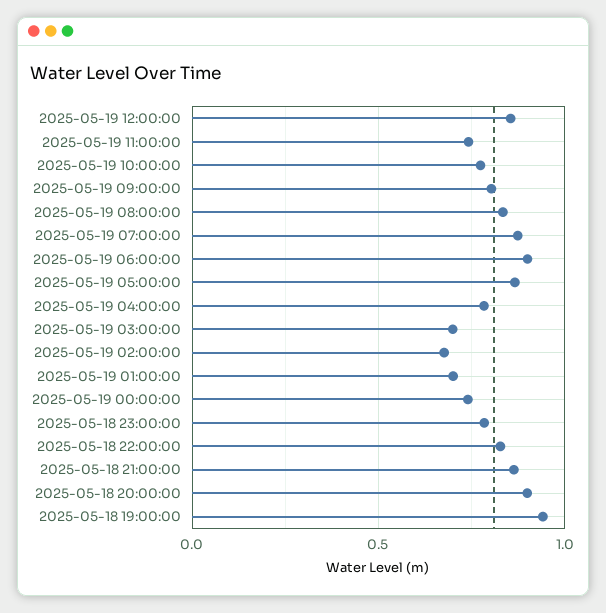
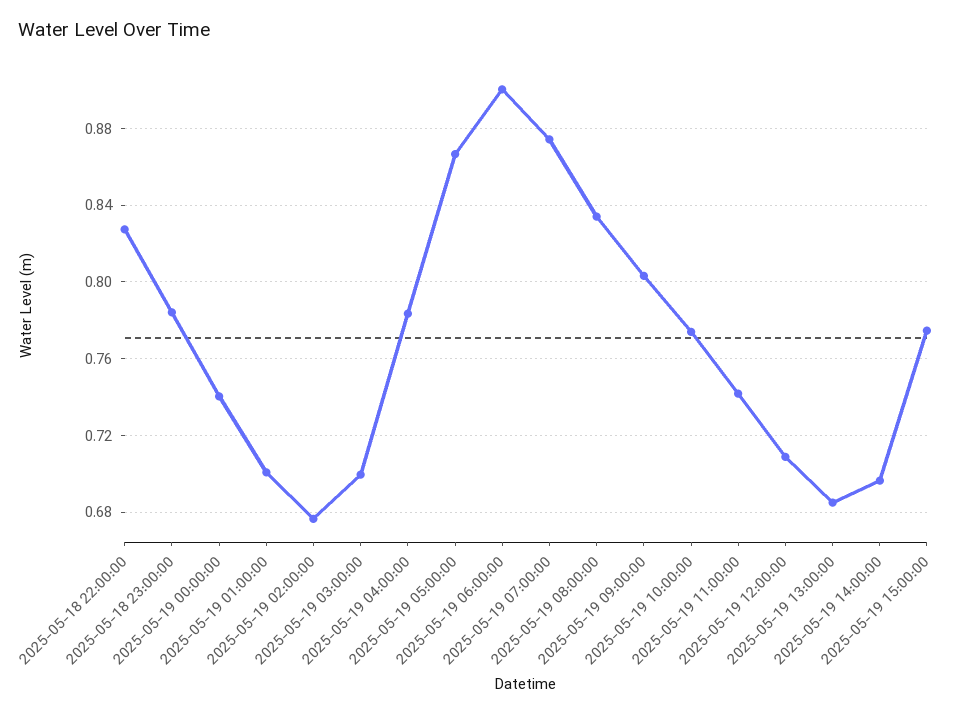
2025-05-19 12:00:00: 0.85 -> 0.71
2025-05-18 21:00:00: 0.85 -> none
2025-05-18 20:00:00: 0.9 -> none
2025-05-18 19:00:00: 0.95 -> none
2025-05-19 13:00:00: none -> 0.685
2025-05-19 14:00:00: none -> 0.695
2025-05-19 15:00:00: none -> 0.775

